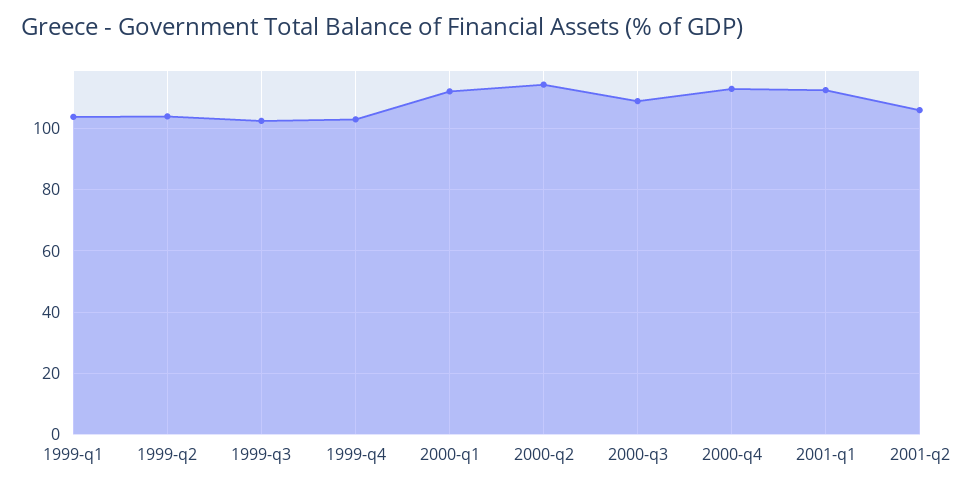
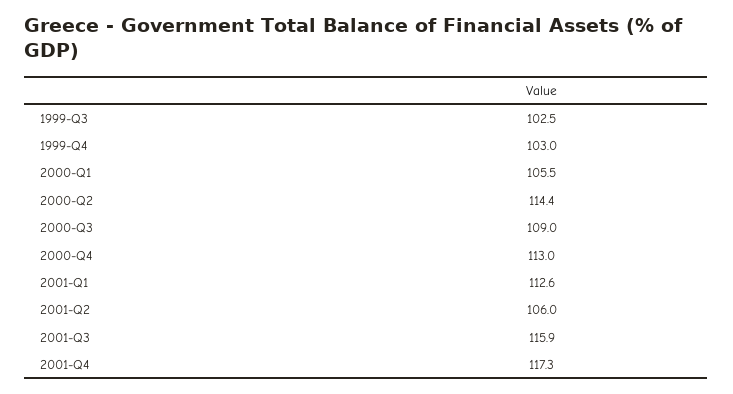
1999-q1: 104 -> none
1999-q2: 104 -> none
2000-q1: 112 -> 105.5
2001-Q3: none -> 115.9
2001-Q4: none -> 117.3

